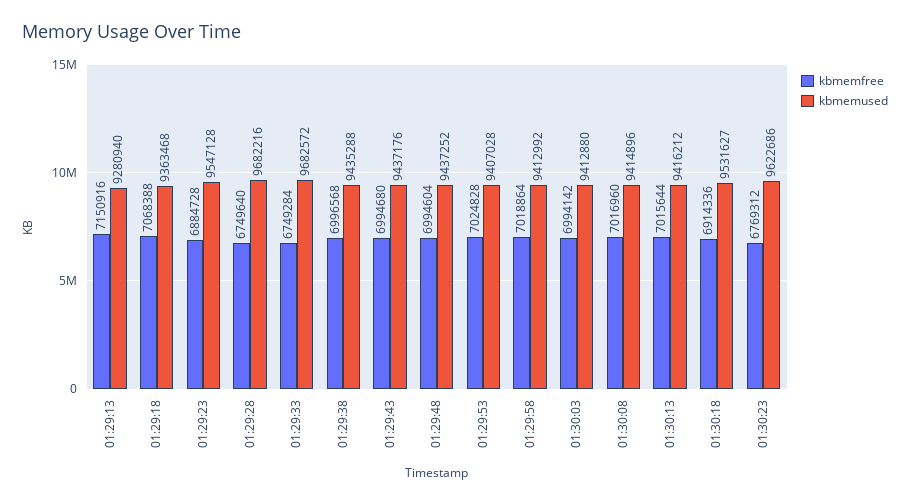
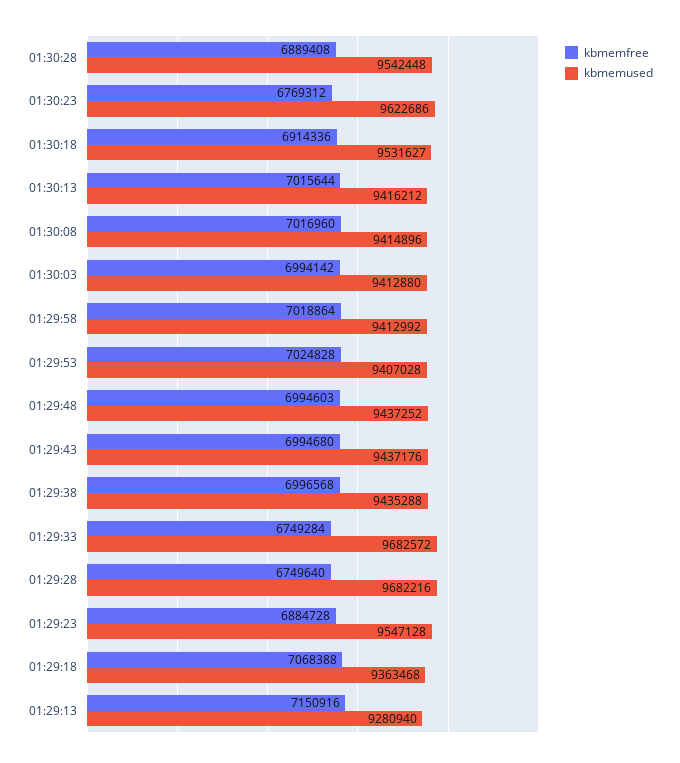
kbmemfree, 01:29:48: 6994604 -> 6994603
kbmemfree, 01:30:28: none -> 6889408
kbmemused, 01:30:28: none -> 9542448

